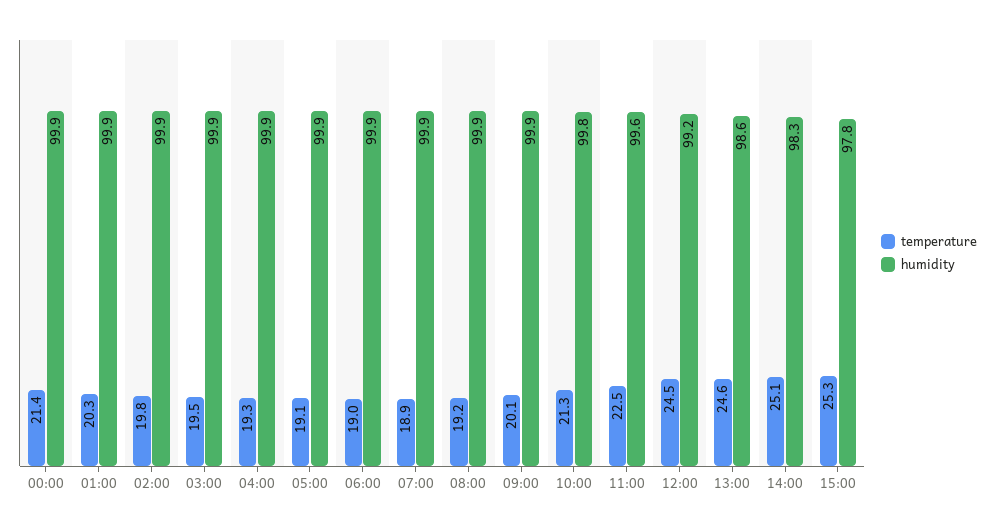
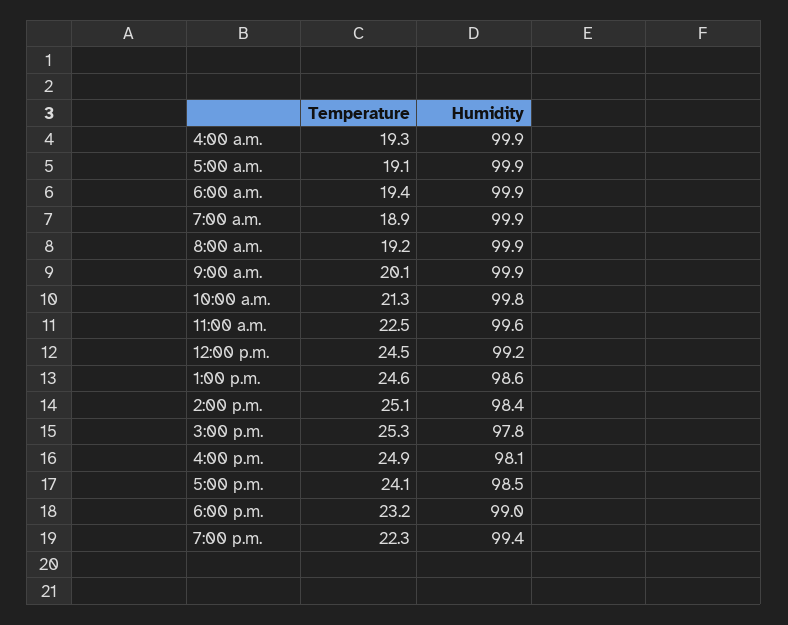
temperature, 00:00: 21.4 -> none
humidity, 00:00: 99.9 -> none
temperature, 01:00: 20.3 -> none
humidity, 01:00: 99.9 -> none
temperature, 02:00: 19.8 -> none
humidity, 02:00: 99.9 -> none
temperature, 03:00: 19.5 -> none
humidity, 03:00: 99.9 -> none
temperature, 06:00: 19 -> 19.4
humidity, 14:00: 98.3 -> 98.4
temperature, 4:00 p.m.: none -> 24.9
humidity, 4:00 p.m.: none -> 98.1
temperature, 5:00 p.m.: none -> 24.1
humidity, 5:00 p.m.: none -> 98.5
temperature, 6:00 p.m.: none -> 23.2
humidity, 6:00 p.m.: none -> 99
temperature, 7:00 p.m.: none -> 22.3
humidity, 7:00 p.m.: none -> 99.4

